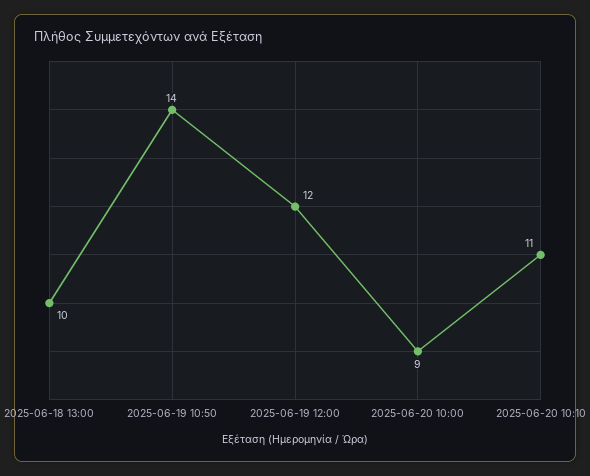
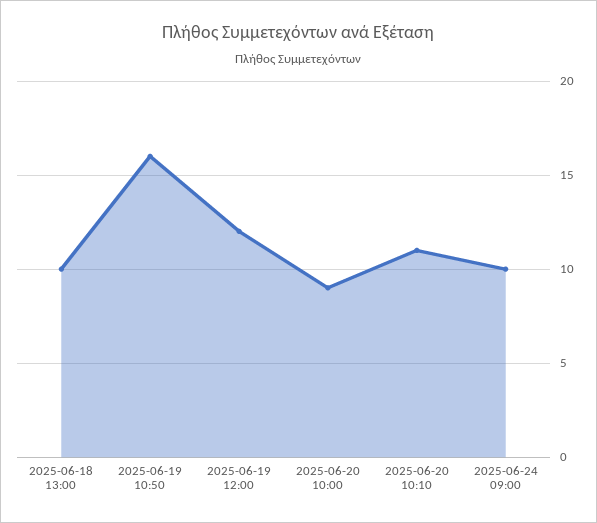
2025-06-19 10:50: 14 -> 16
2025-06-24 09:00: none -> 10

